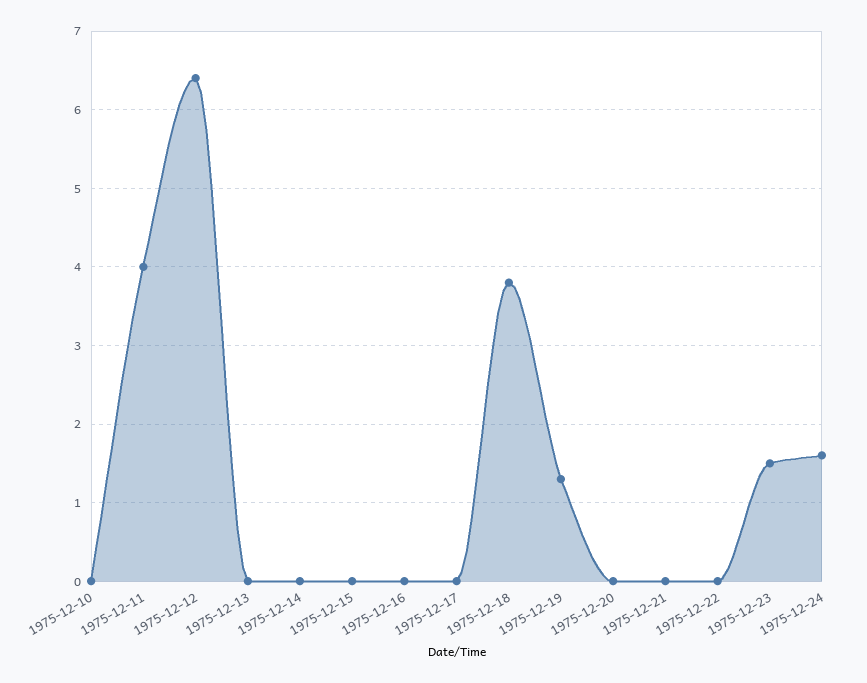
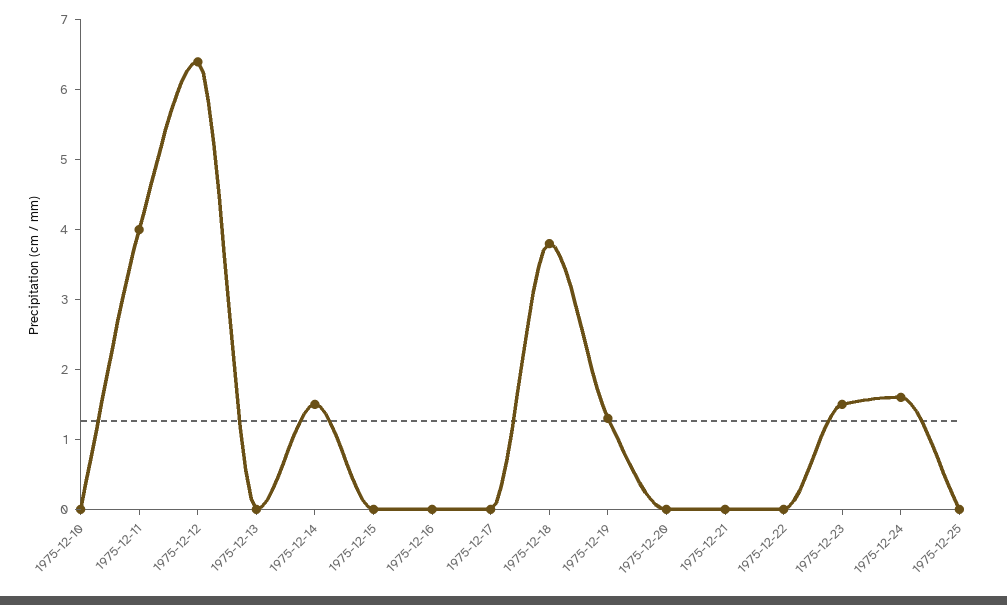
1975-12-14: 0 -> 1.5
1975-12-25: none -> 0

